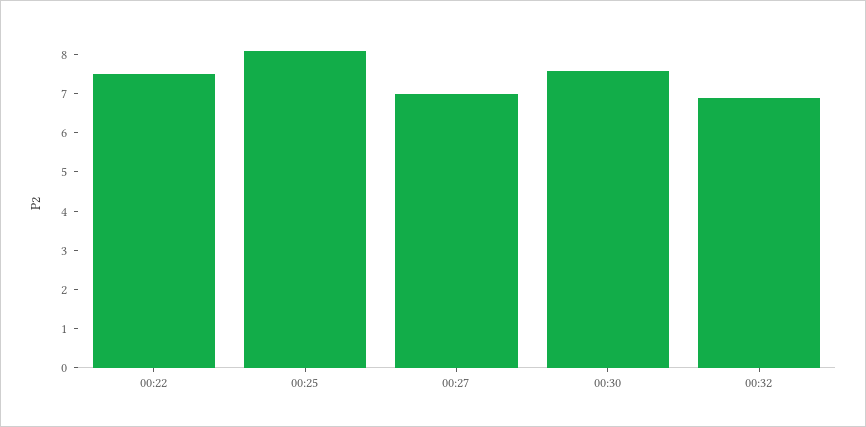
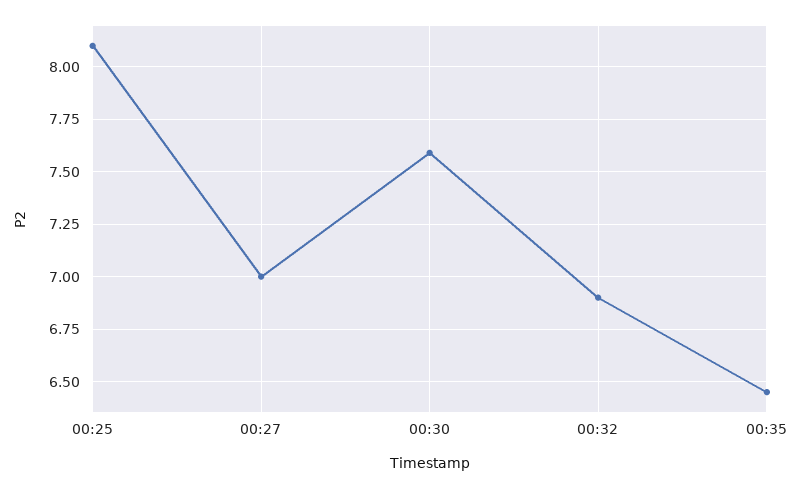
00:22: 7.5 -> none
00:35: none -> 6.45

